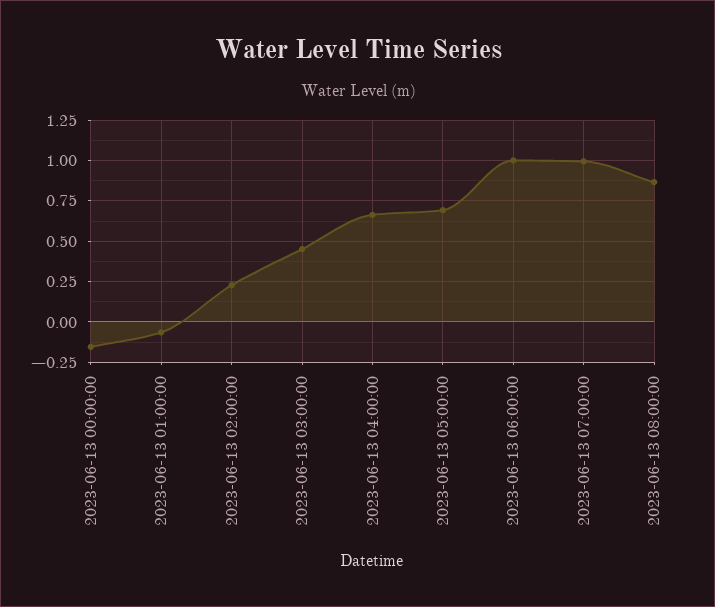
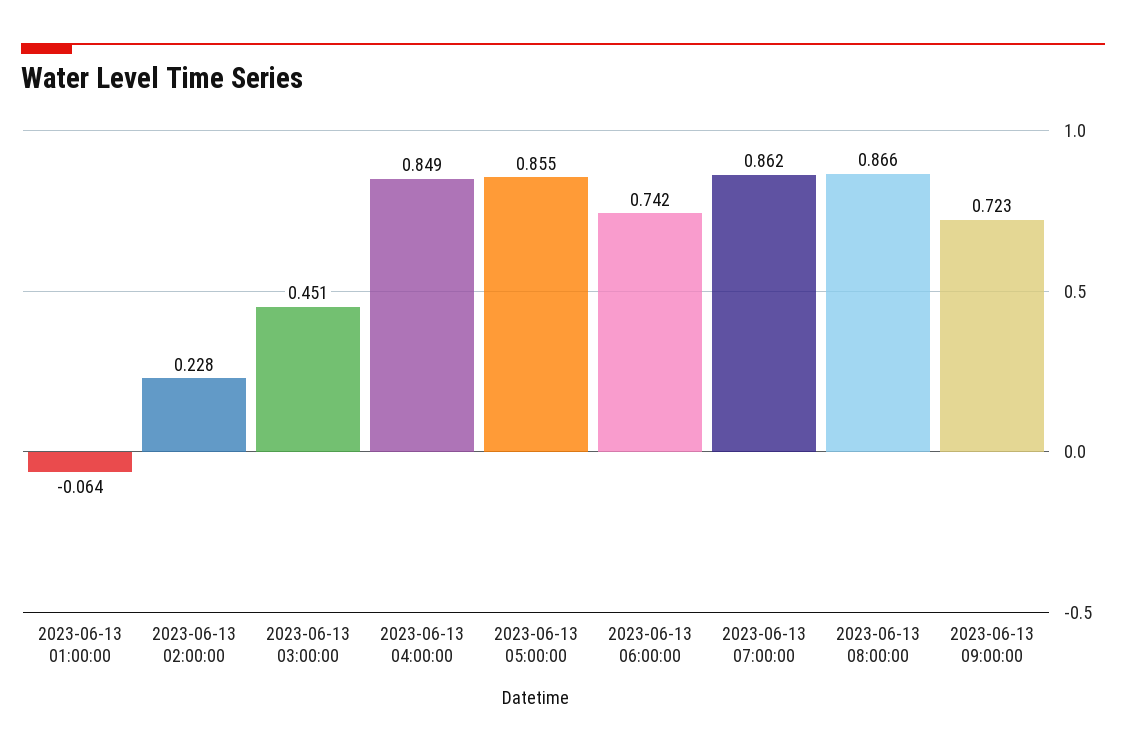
2023-06-13 00:00:00: -0.15 -> none
2023-06-13 04:00:00: 0.65 -> 0.849
2023-06-13 05:00:00: 0.7 -> 0.855
2023-06-13 06:00:00: 1 -> 0.742
2023-06-13 07:00:00: 1 -> 0.862
2023-06-13 09:00:00: none -> 0.723

